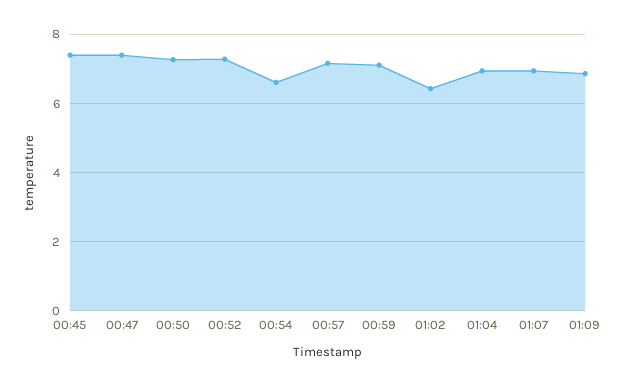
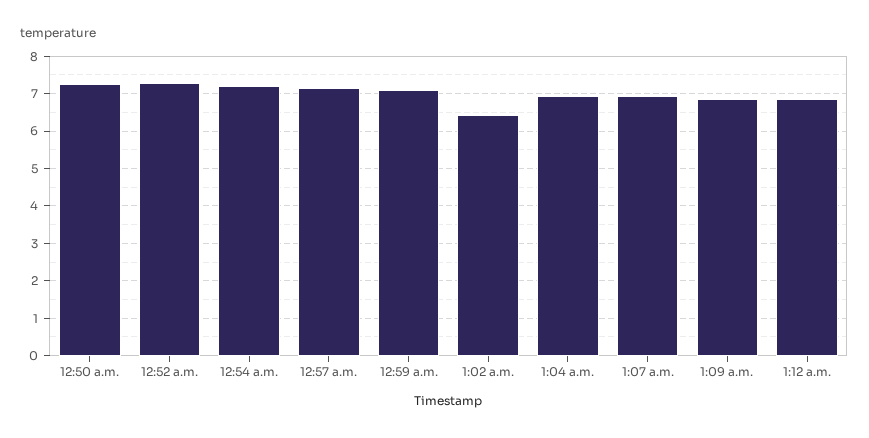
00:45: 7.4 -> none
00:47: 7.4 -> none
00:54: 6.6 -> 7.2
1:12 a.m.: none -> 6.8

